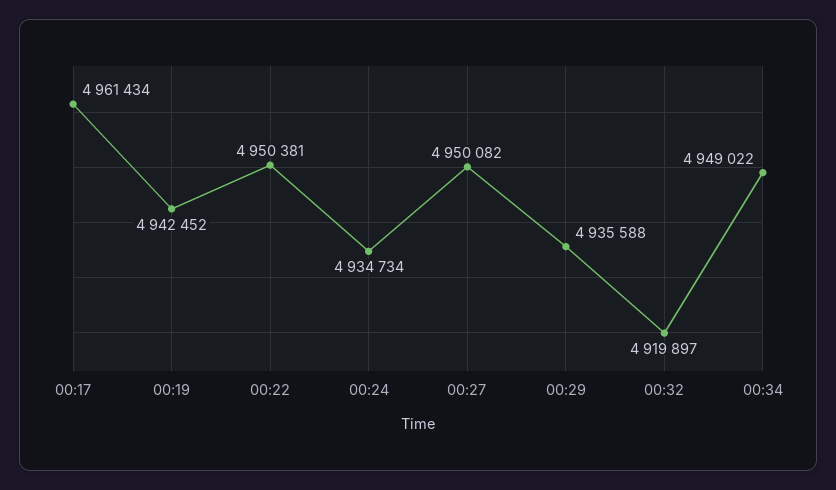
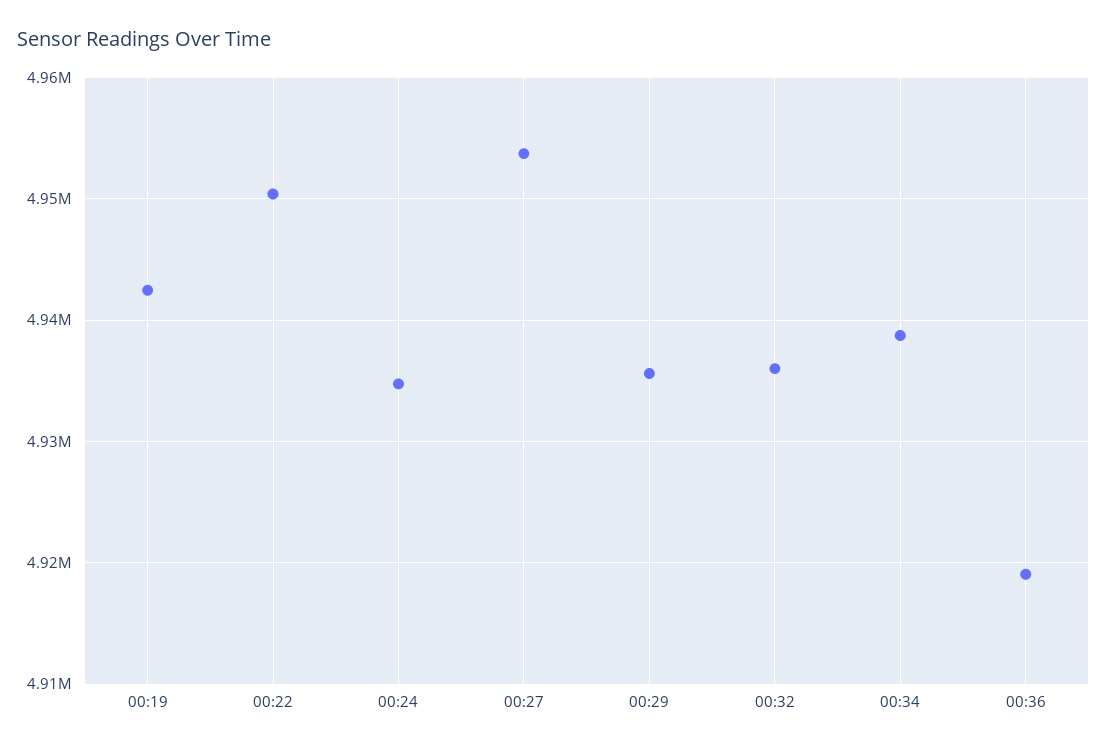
00:17: 4961434 -> none
00:27: 4950082 -> 4954000
00:32: 4919897 -> 4936000
00:34: 4949022 -> 4939000
00:36: none -> 4919000

